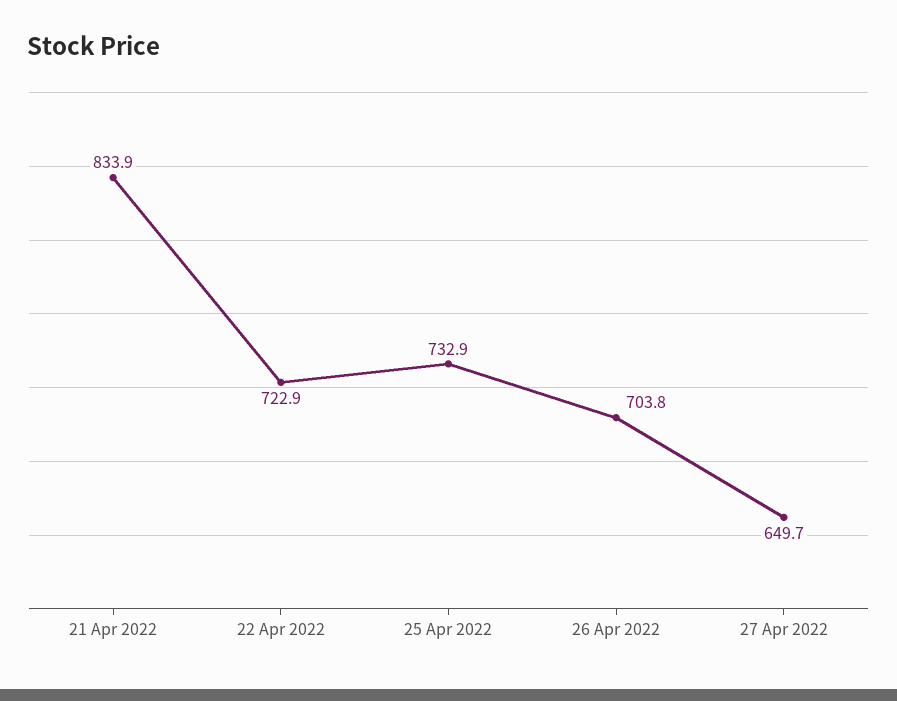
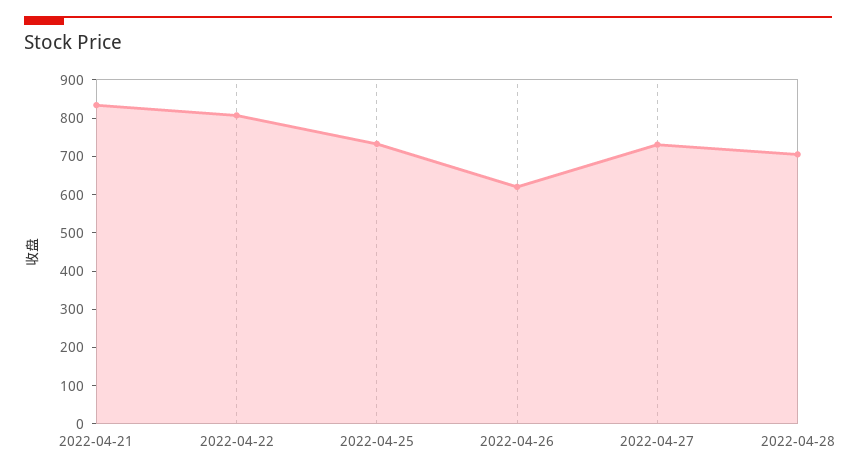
22 Apr 2022: 722.9 -> 800
26 Apr 2022: 703.8 -> 625
27 Apr 2022: 649.7 -> 725
2022-04-28: none -> 700

